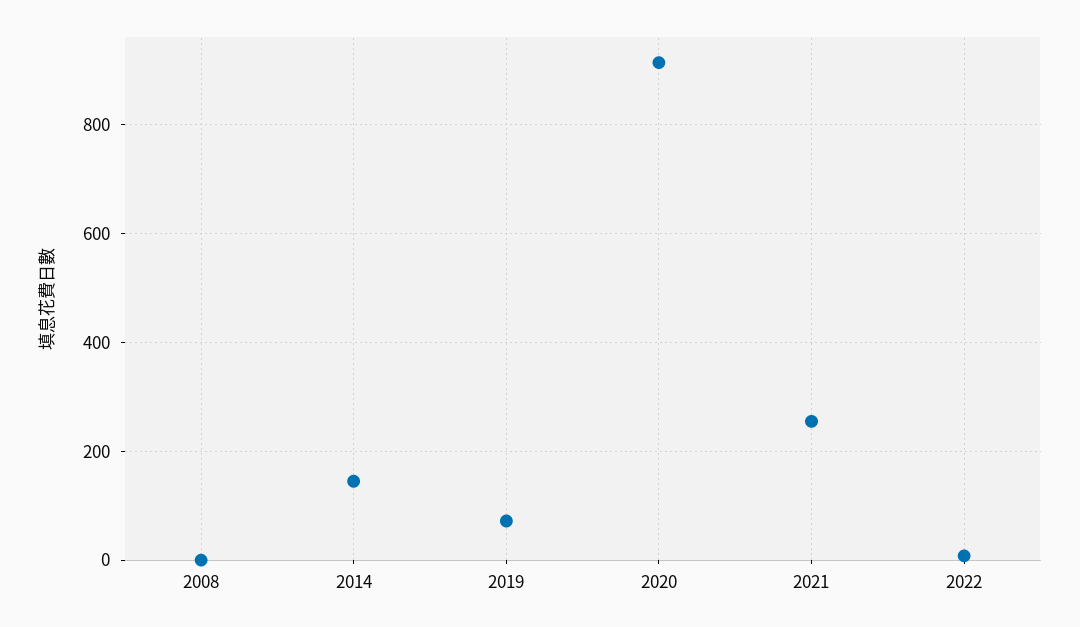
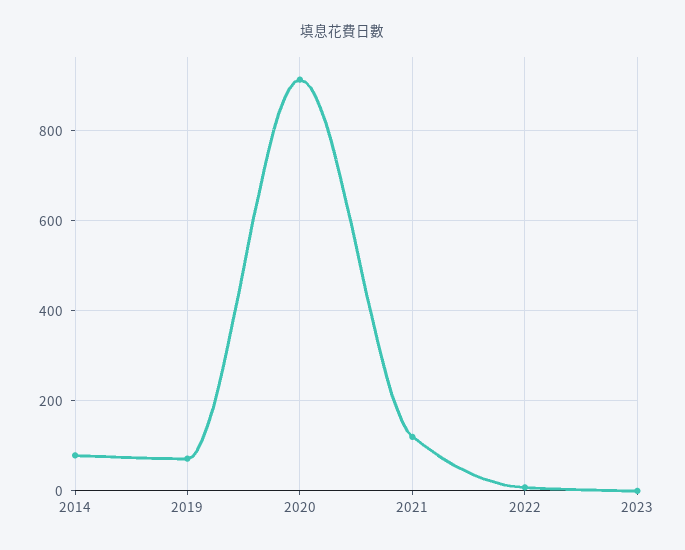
2008: 0 -> none
2014: 140 -> 80
2021: 260 -> 120
2023: none -> 0

